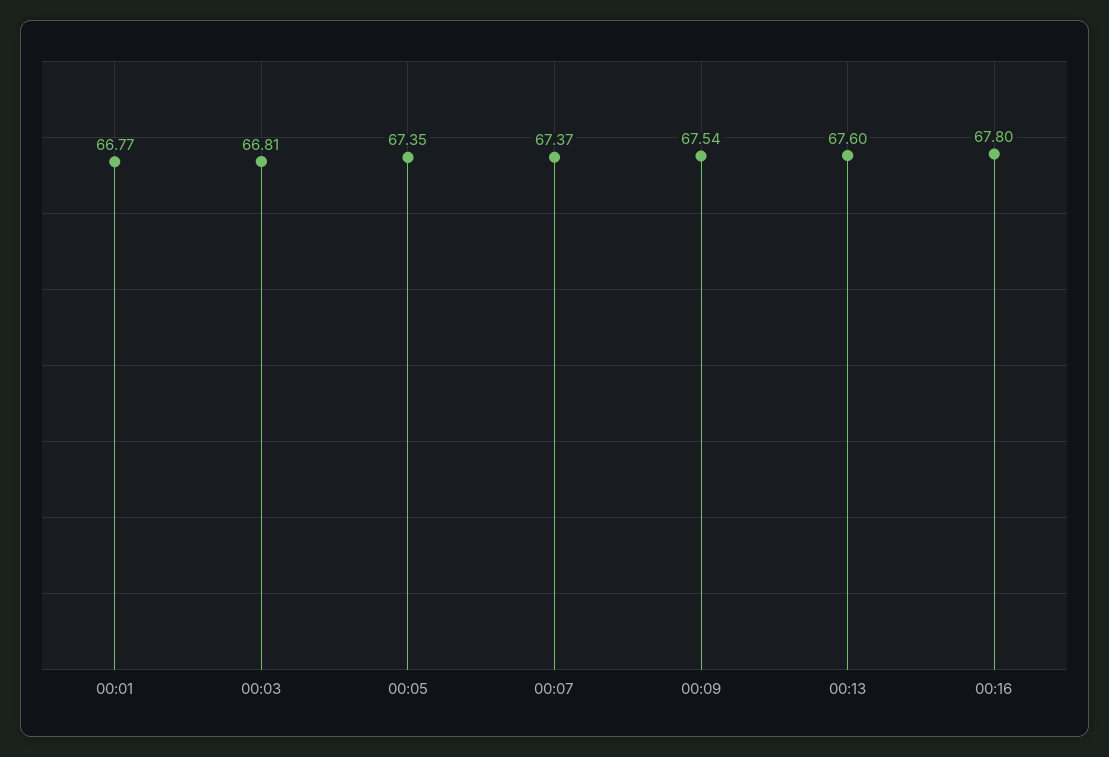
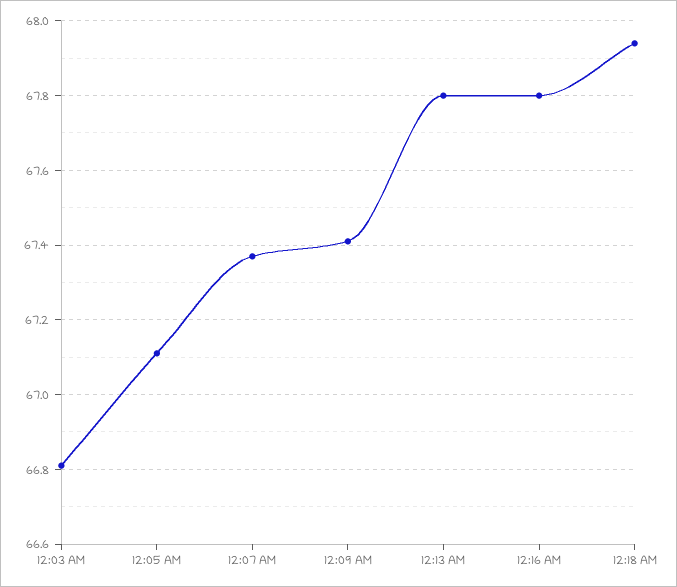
00:01: 66.77 -> none
00:05: 67.35 -> 67.1
00:09: 67.54 -> 67.4
00:13: 67.6 -> 67.8
12:18 AM: none -> 67.95

